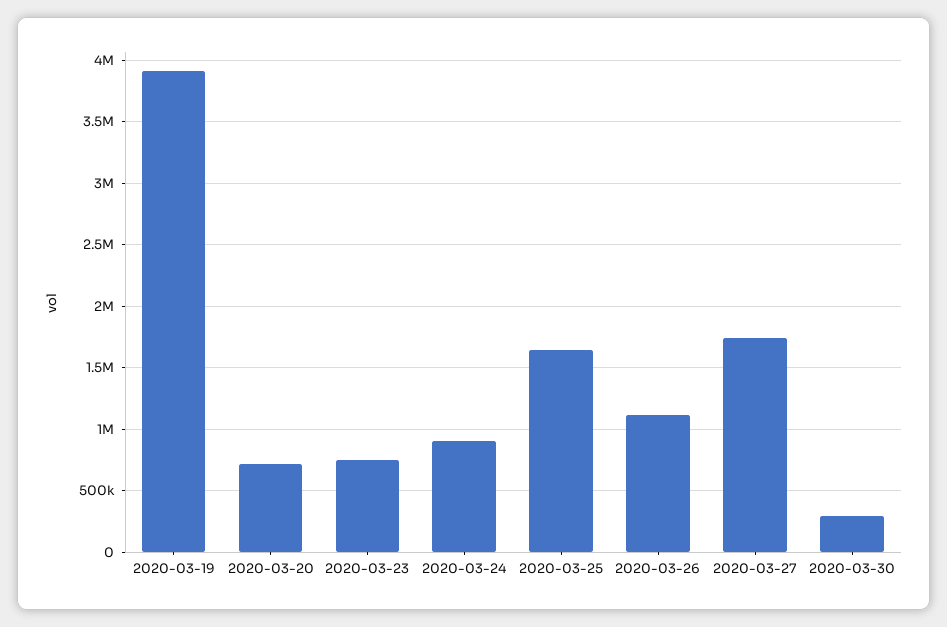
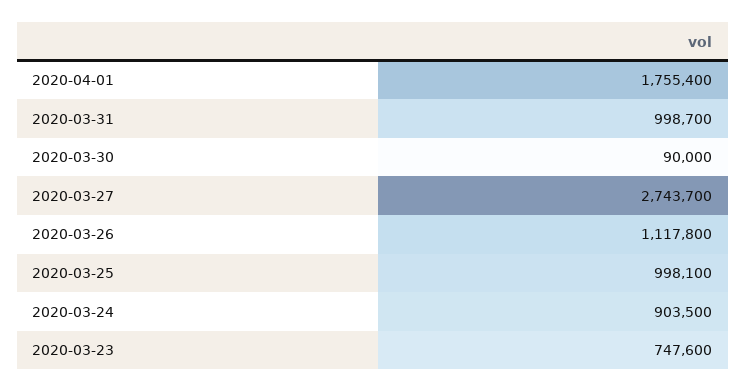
2020-03-19: 3900000 -> none
2020-03-20: 700000 -> none
2020-03-25: 1650000 -> 998100
2020-03-27: 1750000 -> 2743700
2020-03-30: 300000 -> 90000
2020-04-01: none -> 1755400
2020-03-31: none -> 998700

